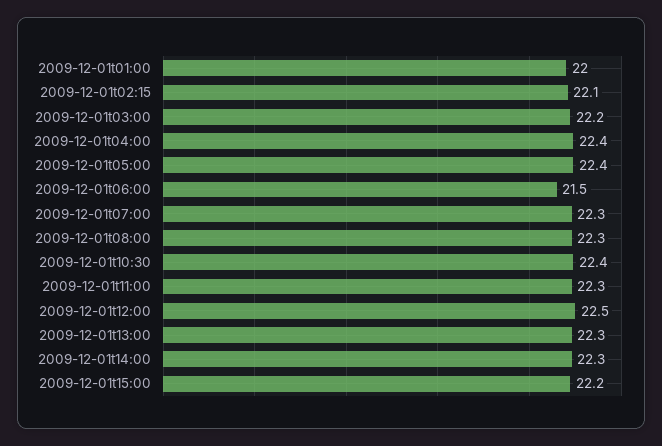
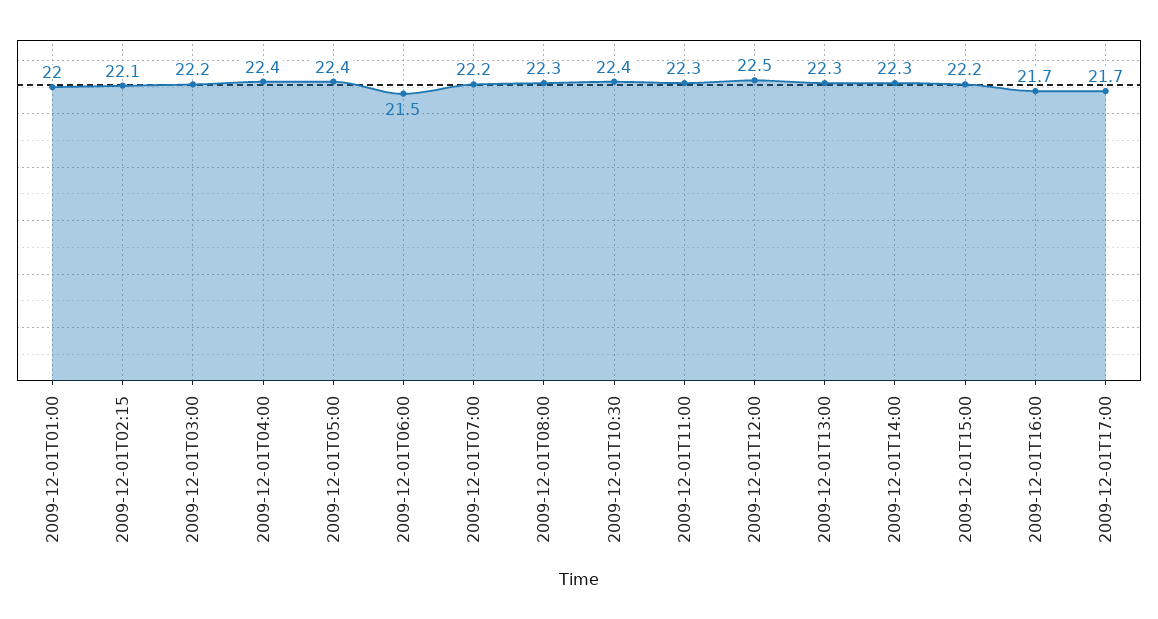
2009-12-01t07:00: 22.3 -> 22.2
2009-12-01T16:00: none -> 21.7
2009-12-01T17:00: none -> 21.7

